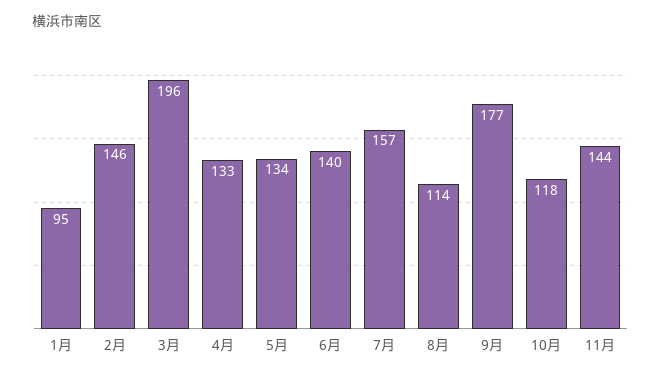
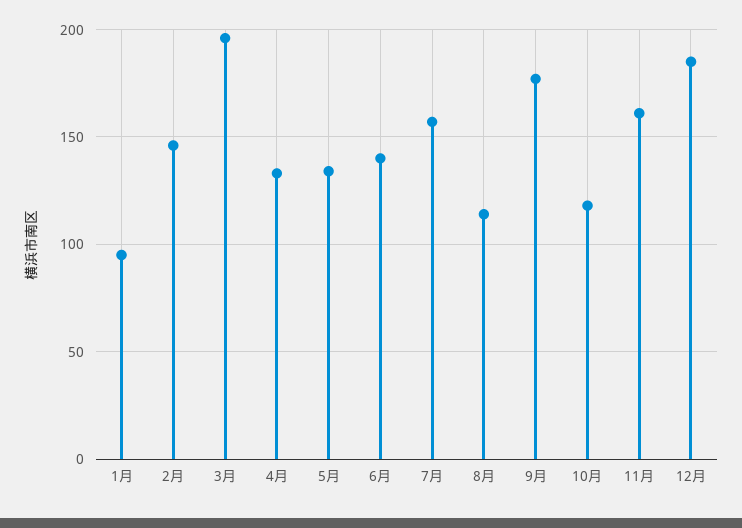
11月: 144 -> 160
12月: none -> 185

